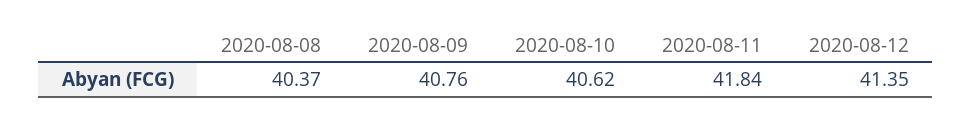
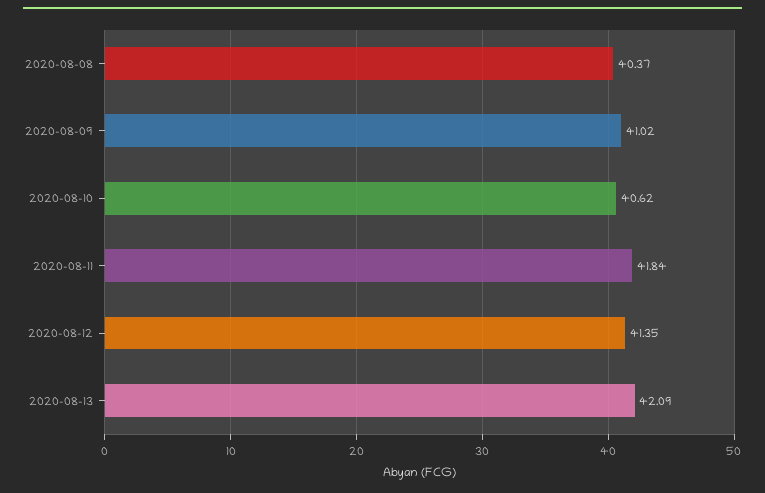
2020-08-09: 40.76 -> 41.02
2020-08-13: none -> 42.09

